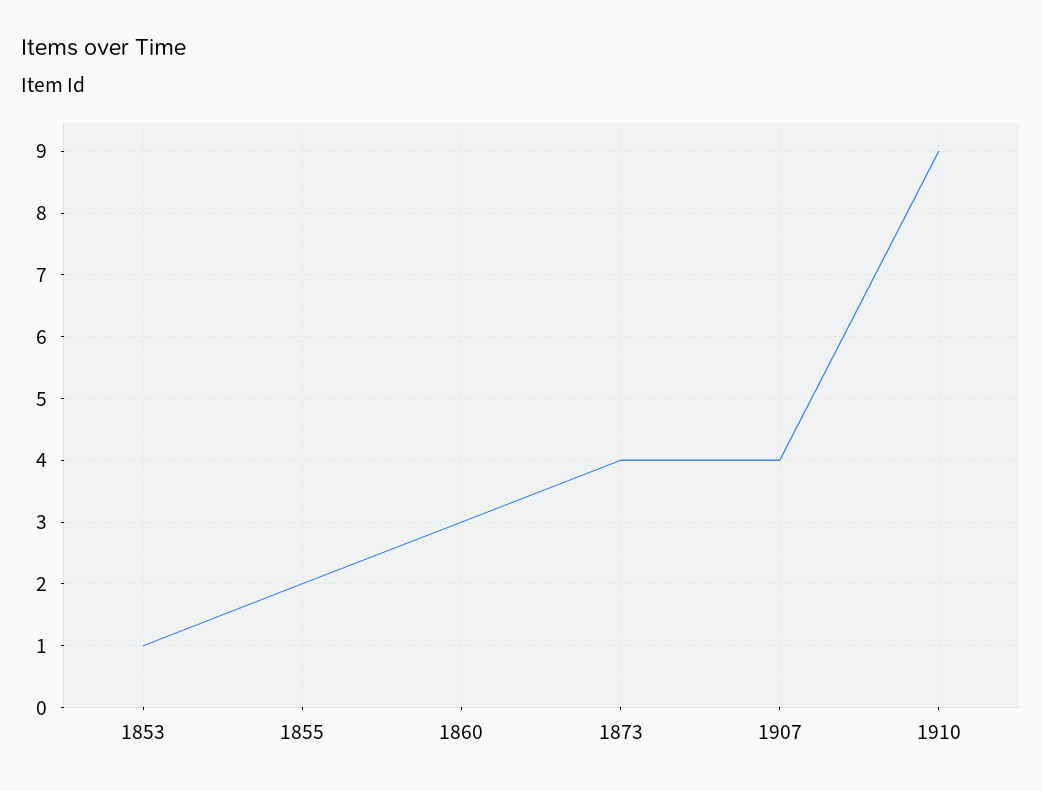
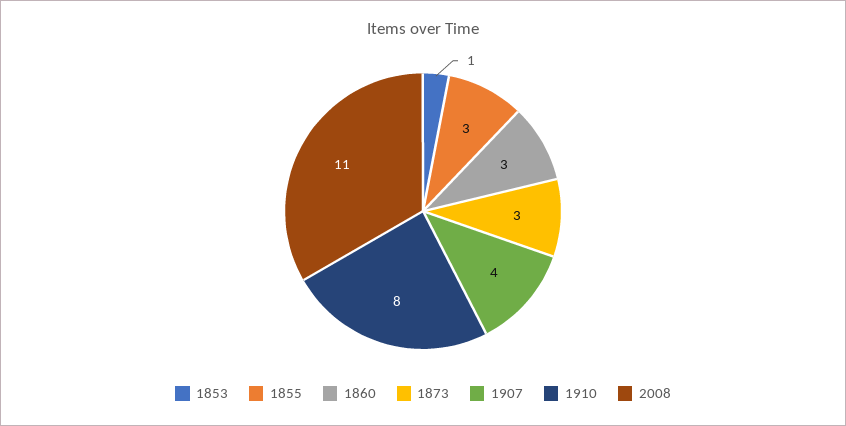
1855: 2 -> 3
1873: 4 -> 3
1910: 9 -> 8
2008: none -> 11

